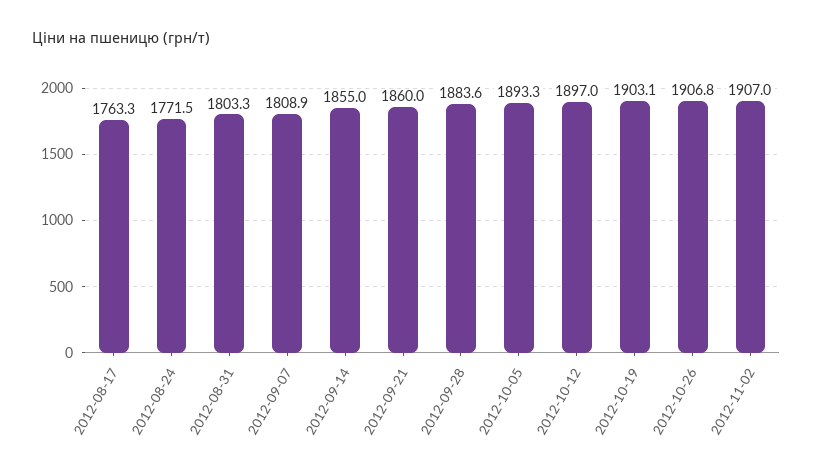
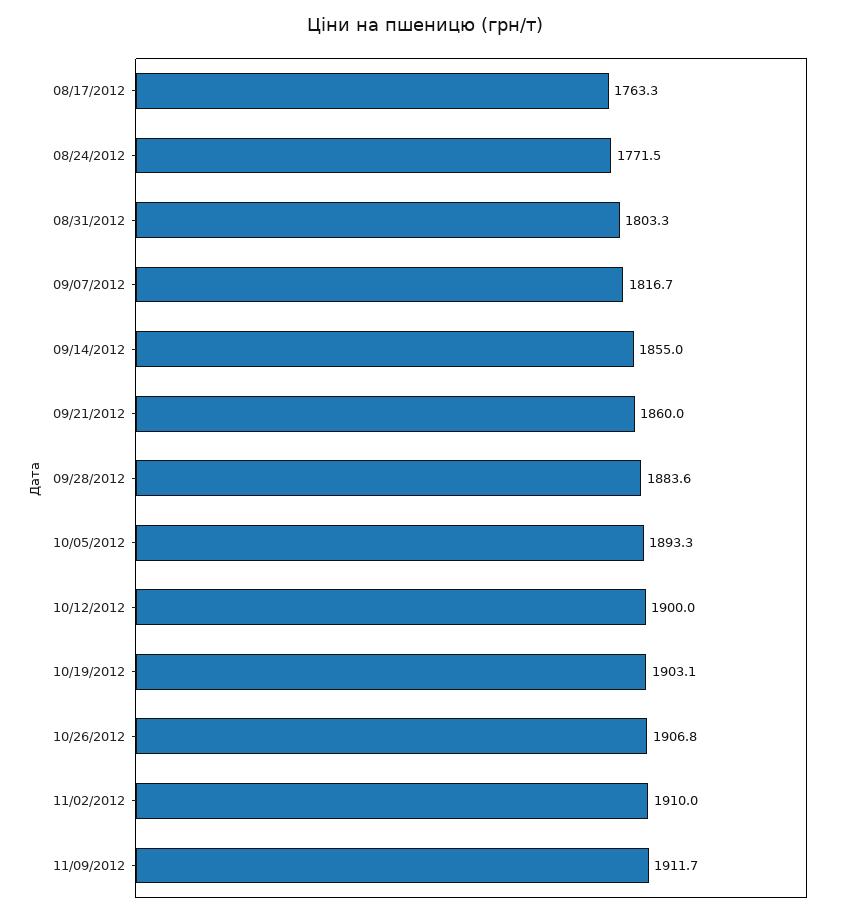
2012-09-07: 1808.9 -> 1816.7
2012-10-12: 1897 -> 1900
2012-11-02: 1907 -> 1910
11/09/2012: none -> 1911.7

